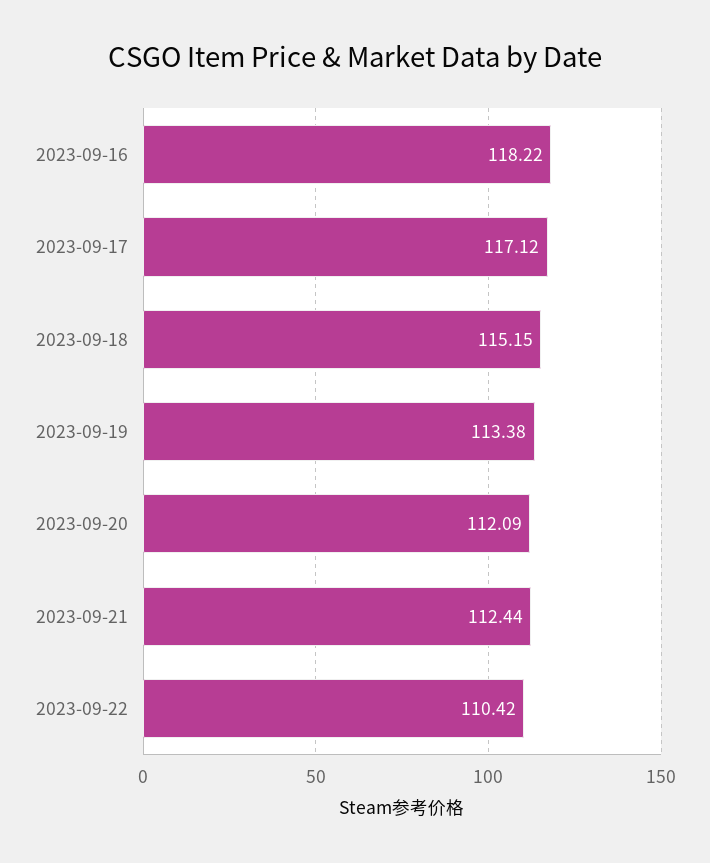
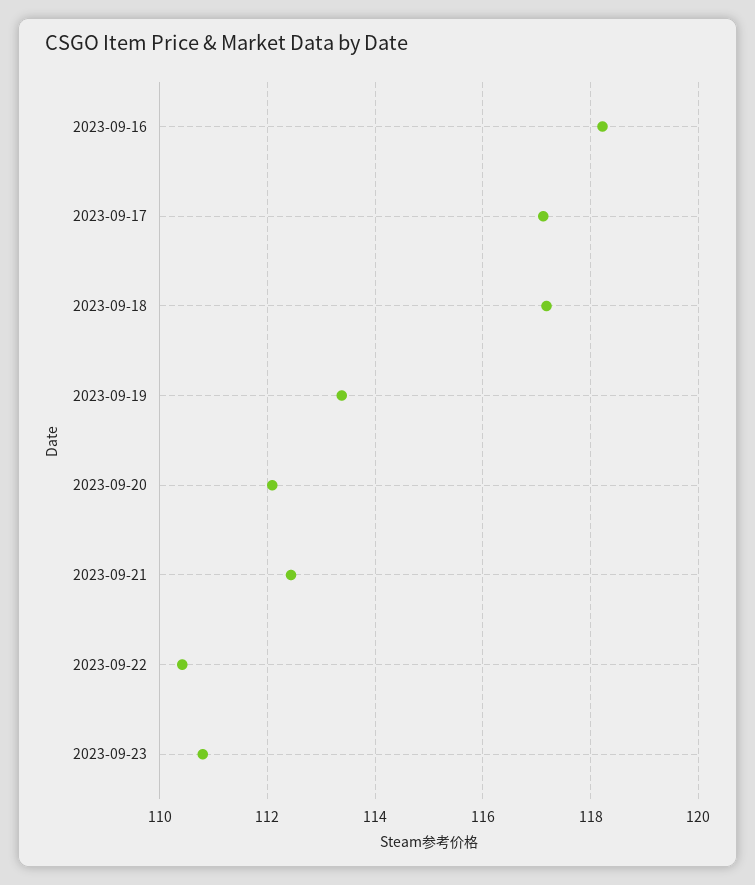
2023-09-18: 115.15 -> 117.2
2023-09-23: none -> 110.8

